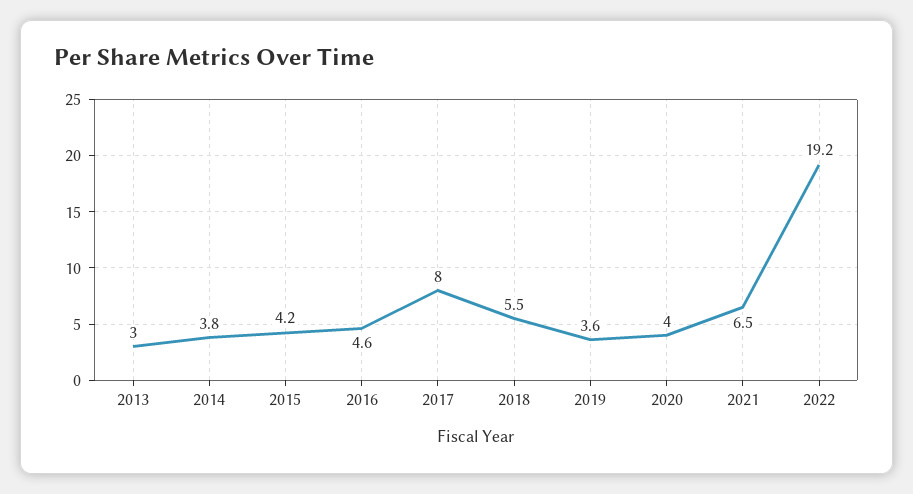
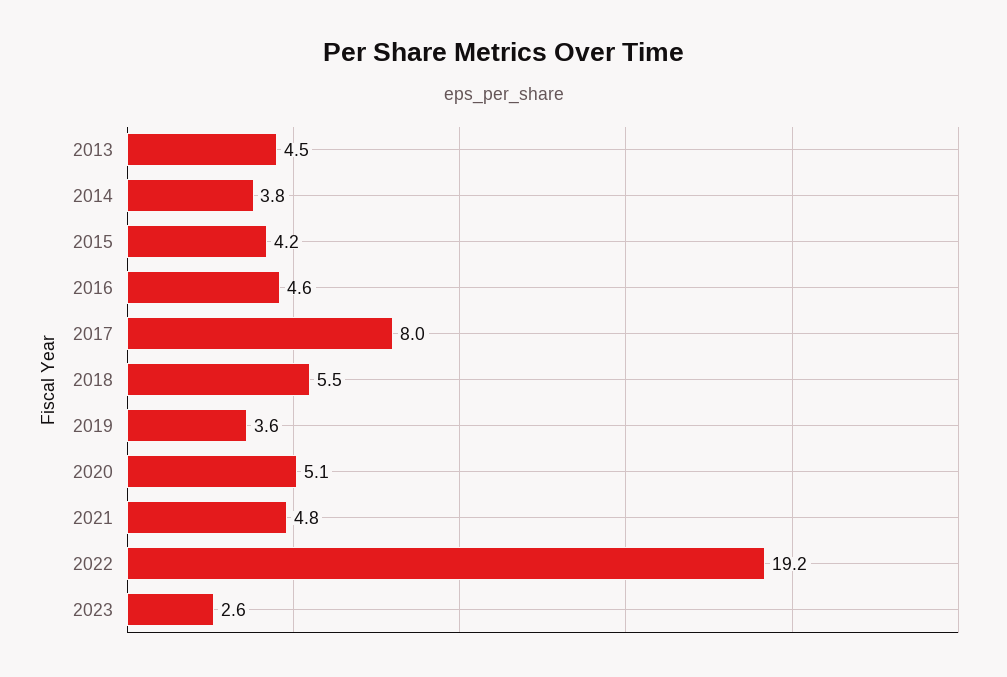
2013: 3 -> 4.5
2020: 4 -> 5.1
2021: 6.5 -> 4.8
2023: none -> 2.6

